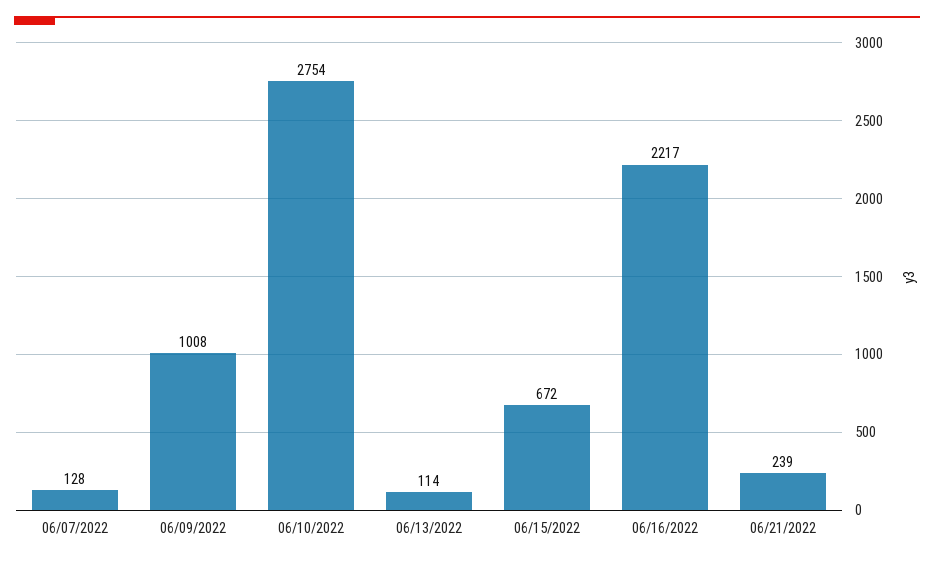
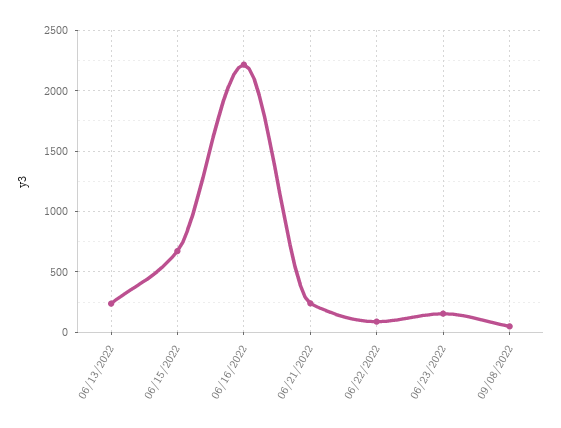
06/07/2022: 128 -> none
06/09/2022: 1008 -> none
06/10/2022: 2754 -> none
06/13/2022: 114 -> 250
06/22/2022: none -> 100
06/23/2022: none -> 150
09/08/2022: none -> 50

